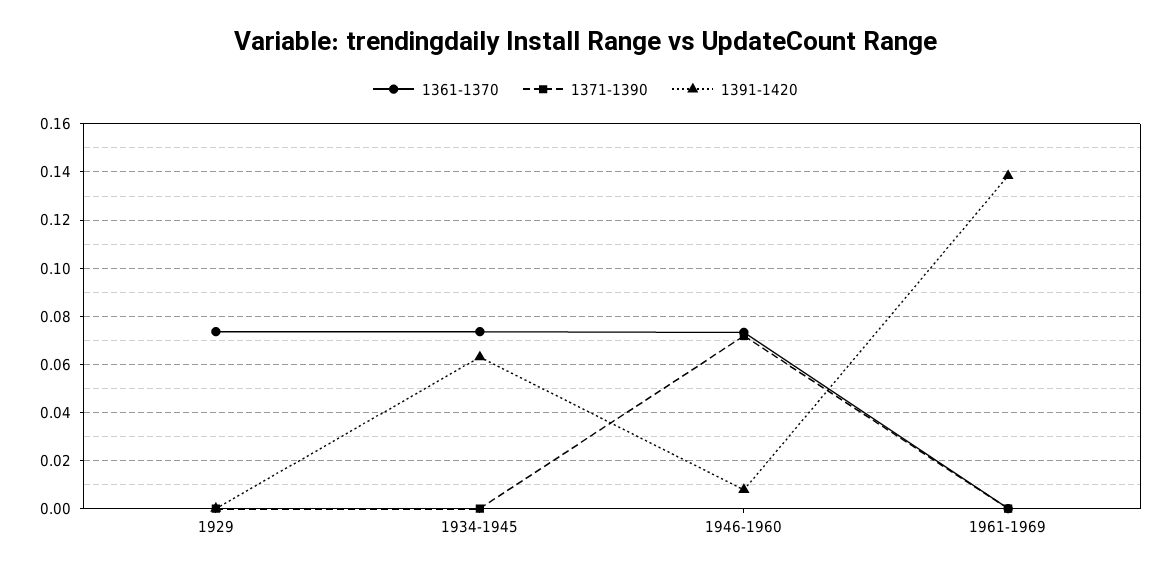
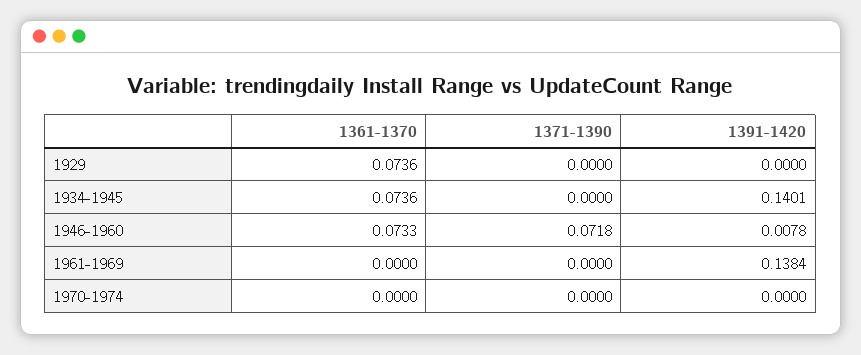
1391-1420, 1934-1945: 0.0625 -> 0.1401
1361-1370, 1970-1974: none -> 0
1371-1390, 1970-1974: none -> 0
1391-1420, 1970-1974: none -> 0

